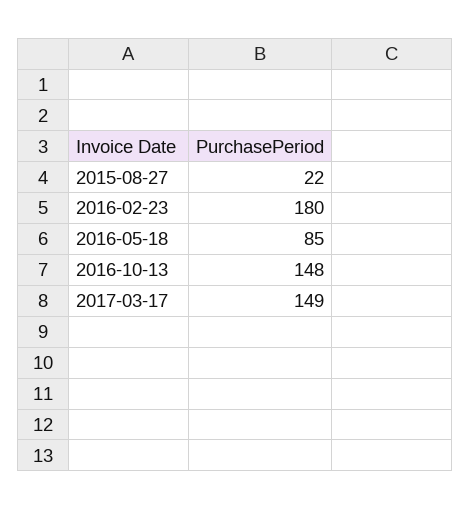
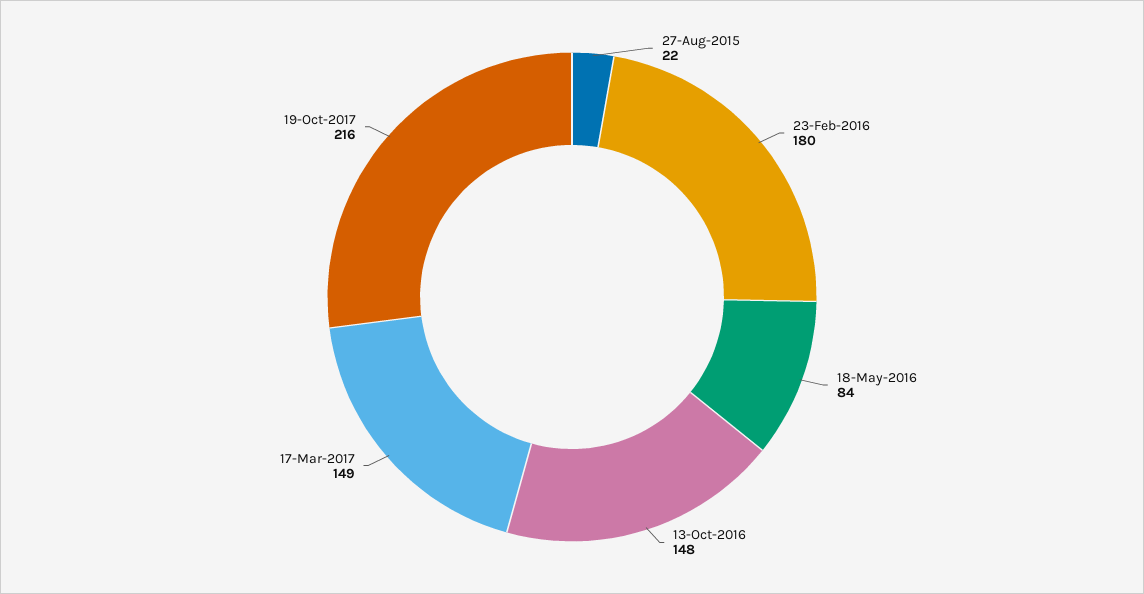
2016-05-18: 85 -> 84
19-Oct-2017: none -> 216

